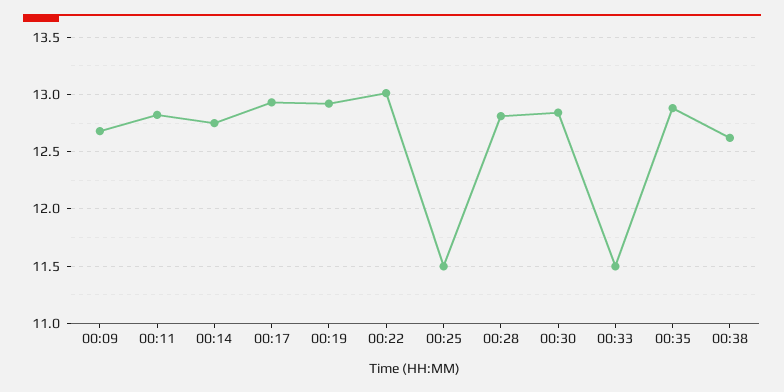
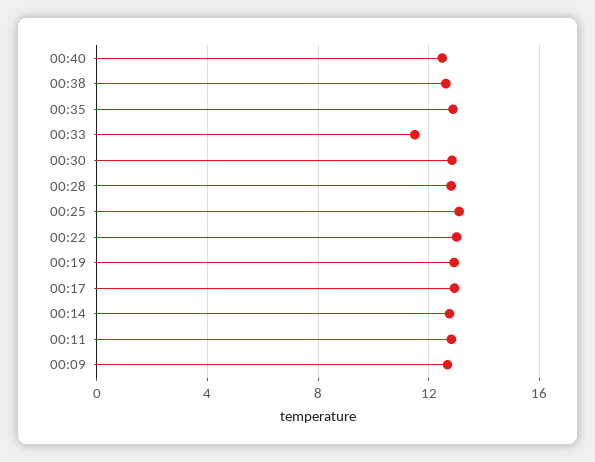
00:25: 11.5 -> 13
00:40: none -> 12.5

